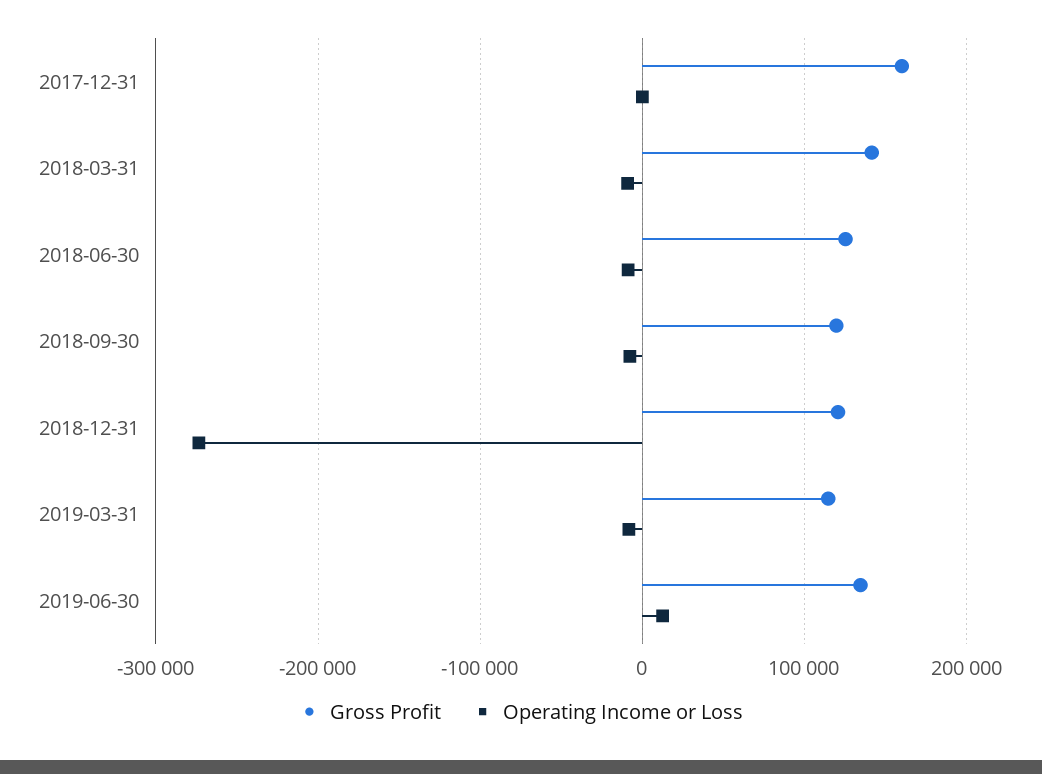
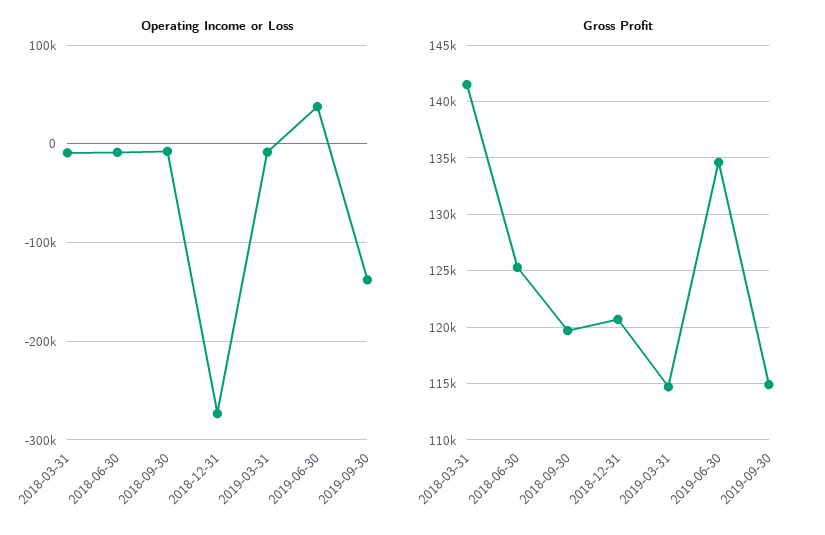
Gross Profit, 2017-12-31: 160000 -> none
Operating Income or Loss, 2017-12-31: 0 -> none
Operating Income or Loss, 2019-06-30: 10000 -> 40000
Operating Income or Loss, 2019-09-30: none -> -140000
Gross Profit, 2019-09-30: none -> 115000

